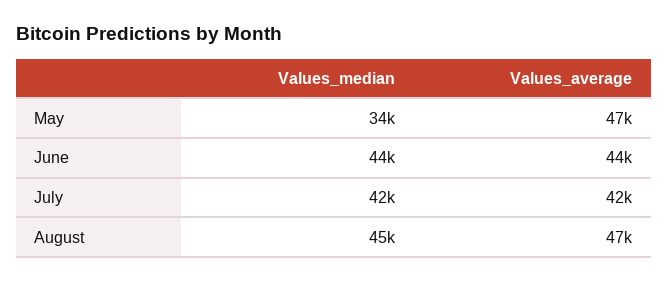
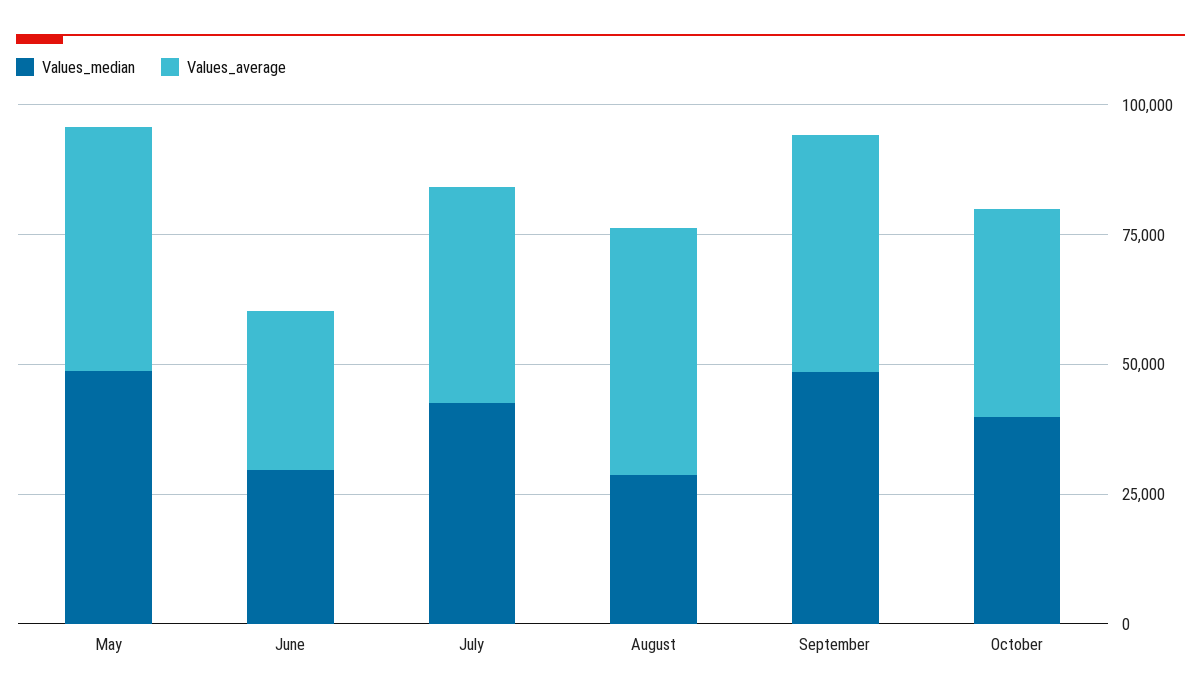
Values_median, May: 34000 -> 50000
Values_median, June: 44000 -> 30000
Values_average, June: 44000 -> 30000
Values_median, August: 45000 -> 30000
Values_median, September: none -> 50000
Values_average, September: none -> 45000
Values_median, October: none -> 40000
Values_average, October: none -> 40000

